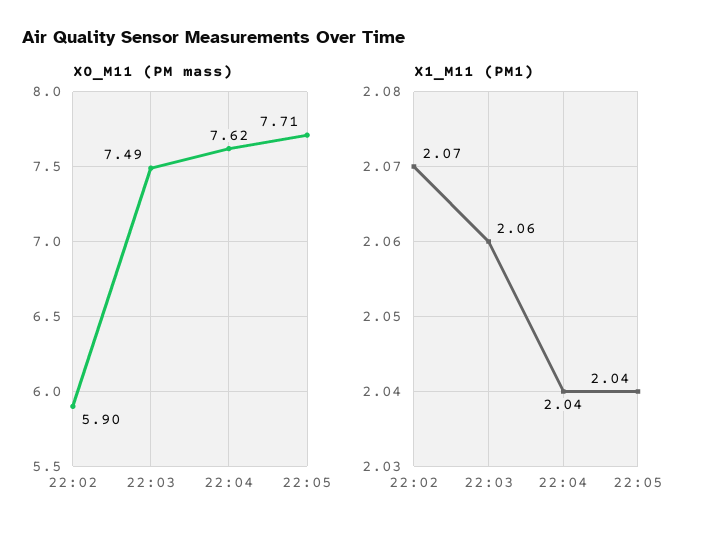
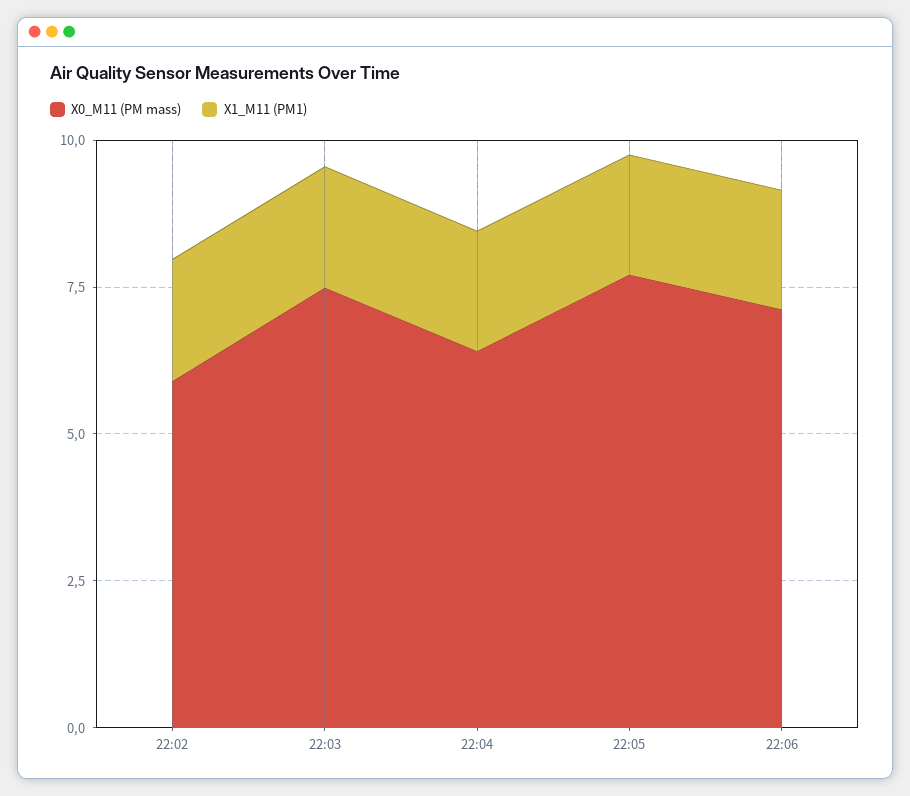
X0_M11 (PM mass), 22:04: 7.62 -> 6.5
X0_M11 (PM mass), 22:06: none -> 7
X1_M11 (PM1), 22:06: none -> 2

